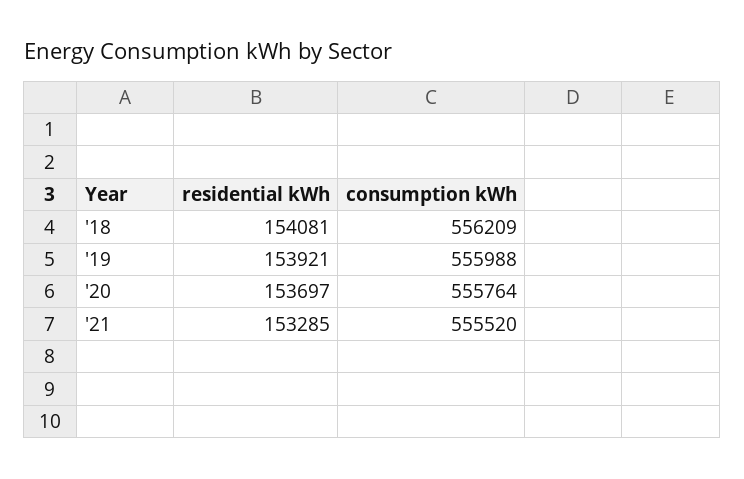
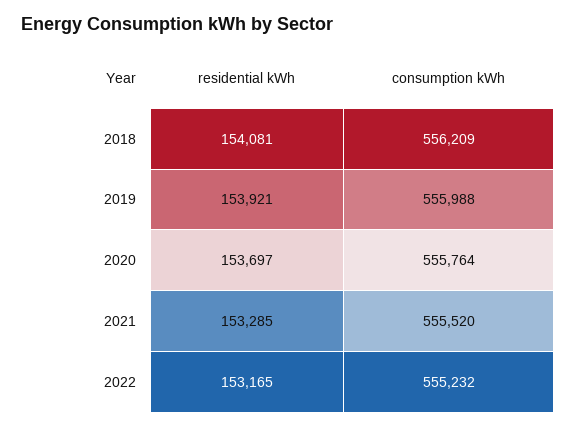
residential kWh, 2022: none -> 153165
consumption kWh, 2022: none -> 555232

